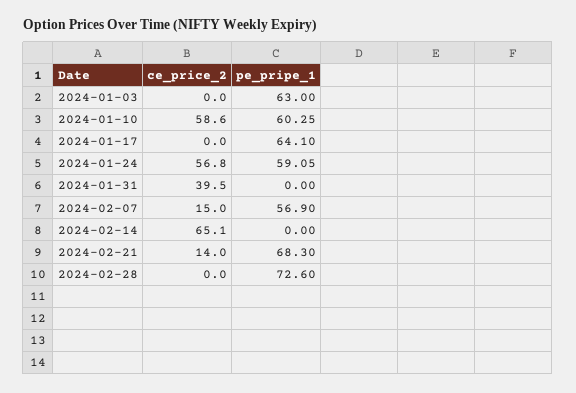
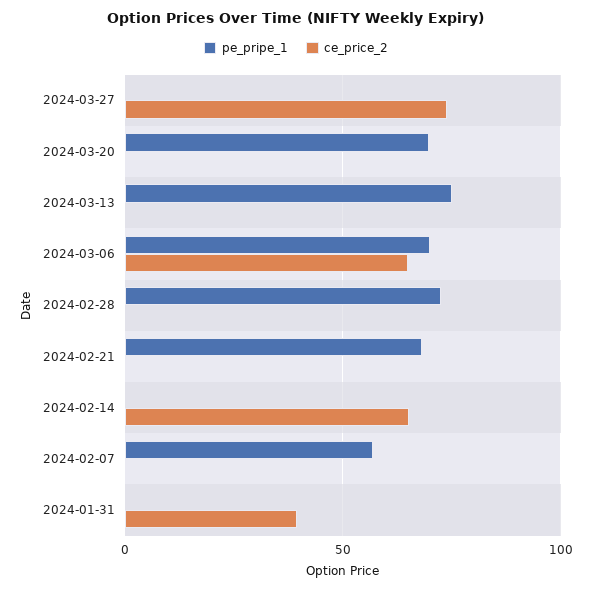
ce_price_2, 2024-01-03: 0 -> none
pe_pripe_1, 2024-01-03: 63 -> none
ce_price_2, 2024-01-10: 58.6 -> none
pe_pripe_1, 2024-01-10: 60.25 -> none
ce_price_2, 2024-01-17: 0 -> none
pe_pripe_1, 2024-01-17: 64.1 -> none
ce_price_2, 2024-01-24: 56.8 -> none
pe_pripe_1, 2024-01-24: 59.05 -> none
ce_price_2, 2024-02-07: 15 -> 0
ce_price_2, 2024-02-21: 14 -> 0
pe_pripe_1, 2024-03-27: none -> 0
ce_price_2, 2024-03-27: none -> 75
pe_pripe_1, 2024-03-20: none -> 70
ce_price_2, 2024-03-20: none -> 0
pe_pripe_1, 2024-03-13: none -> 75
ce_price_2, 2024-03-13: none -> 0
pe_pripe_1, 2024-03-06: none -> 70
ce_price_2, 2024-03-06: none -> 65

